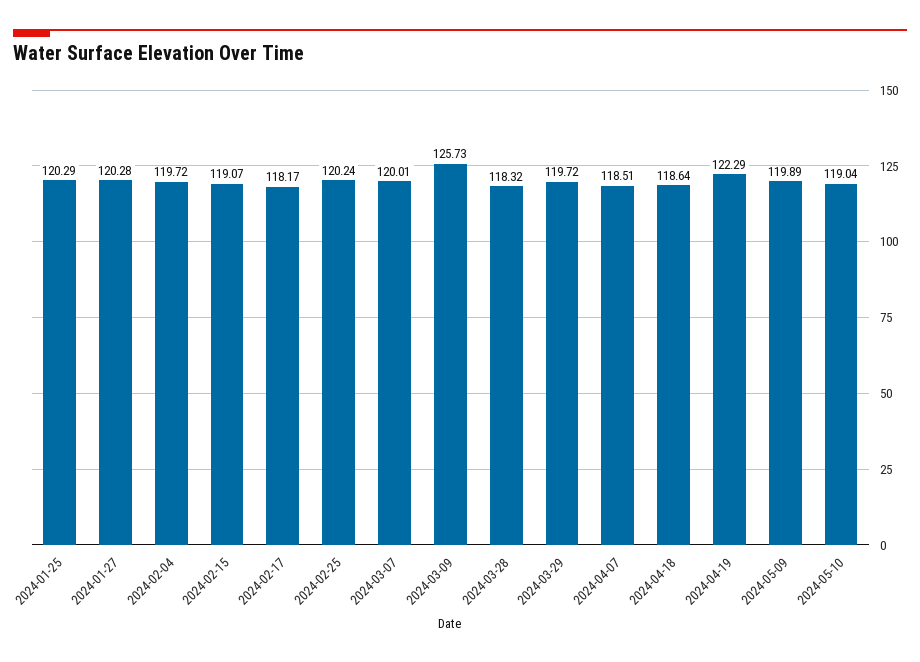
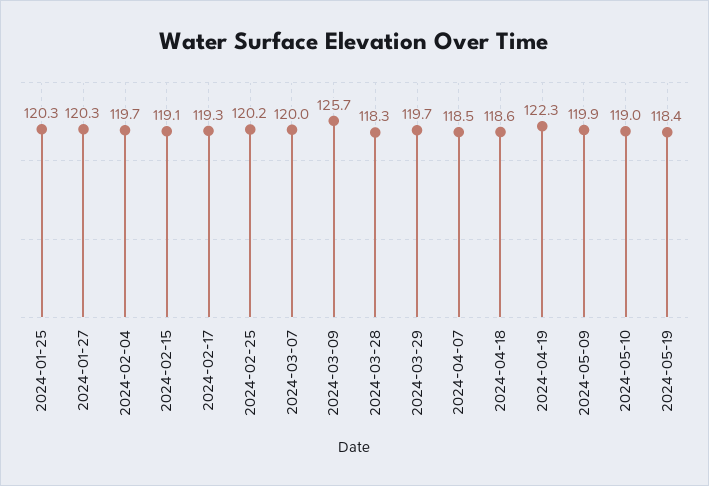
2024-02-17: 118.17 -> 119.3
2024-05-19: none -> 118.4

